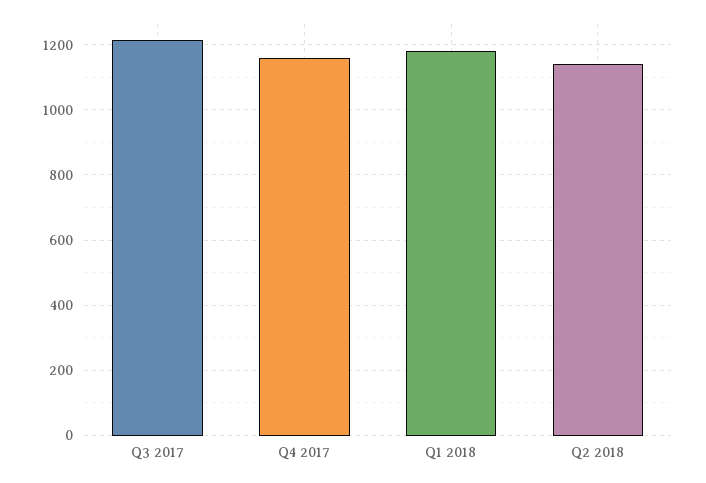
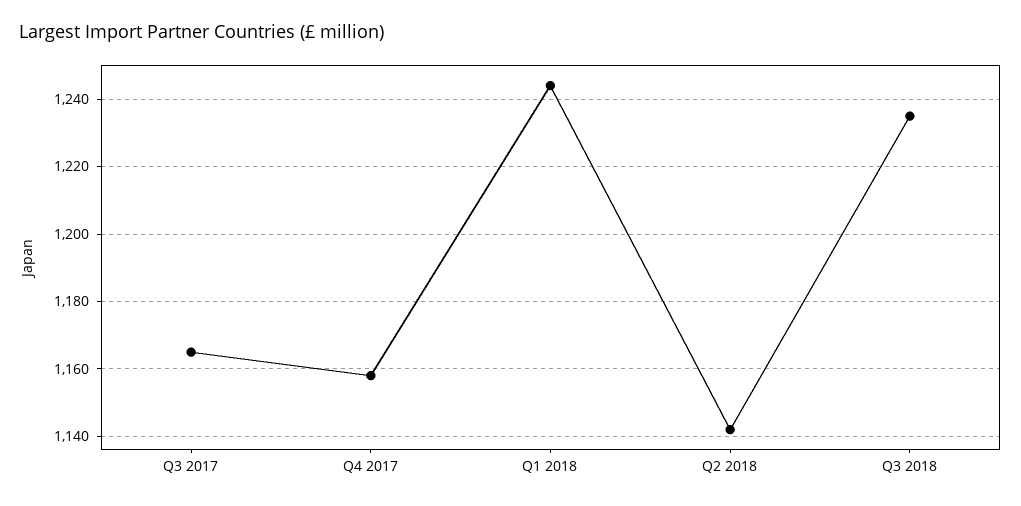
Q3 2017: 1220 -> 1165
Q1 2018: 1180 -> 1245
Q3 2018: none -> 1235

